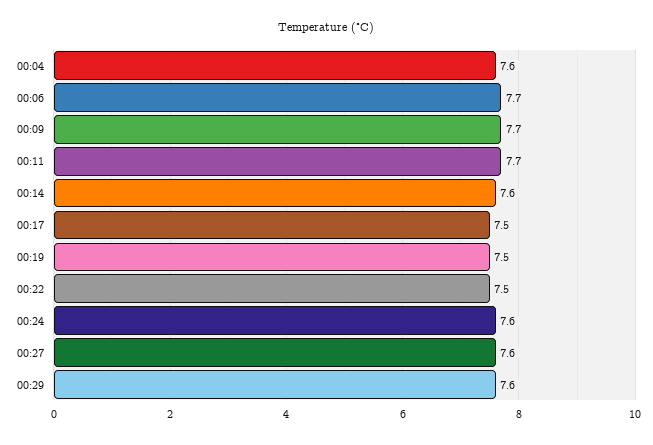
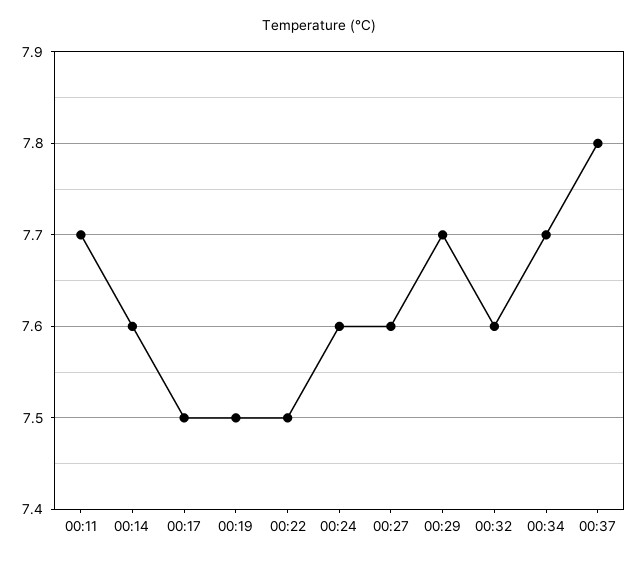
00:04: 7.6 -> none
00:06: 7.7 -> none
00:09: 7.7 -> none
00:29: 7.6 -> 7.7
00:32: none -> 7.6
00:34: none -> 7.7
00:37: none -> 7.8

